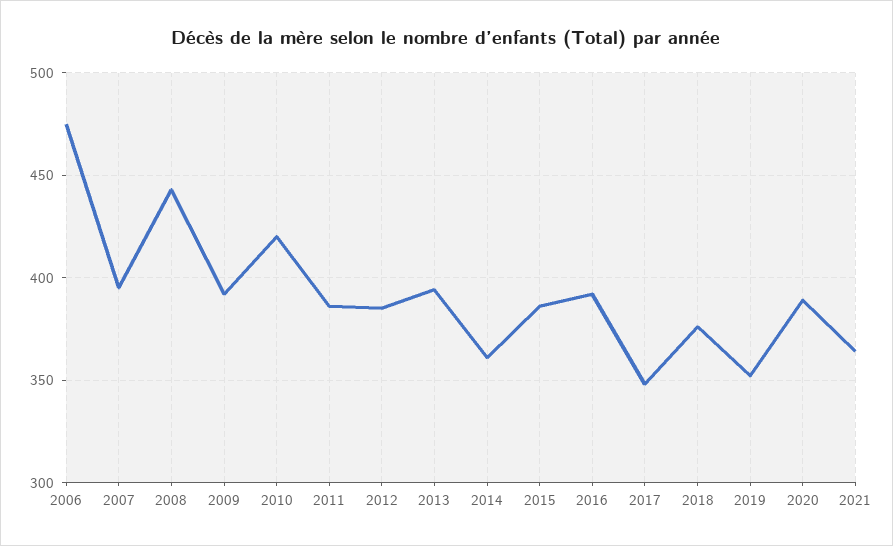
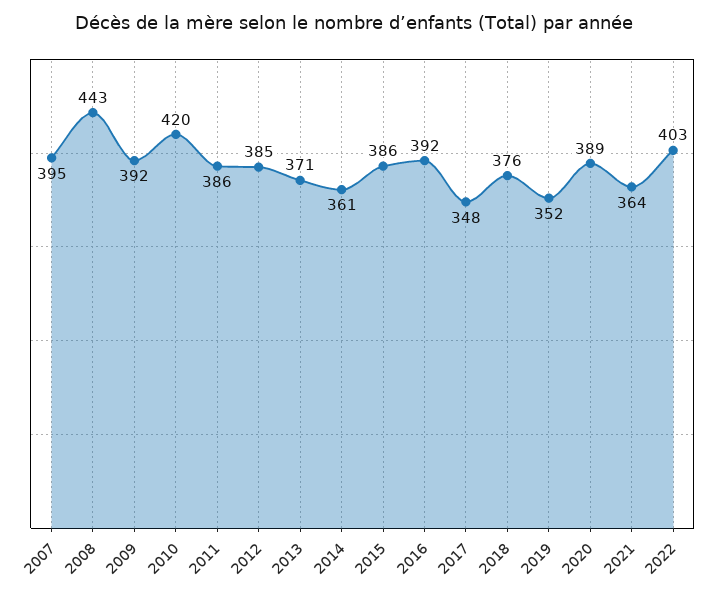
2006: 475 -> none
2013: 395 -> 371
2022: none -> 403

